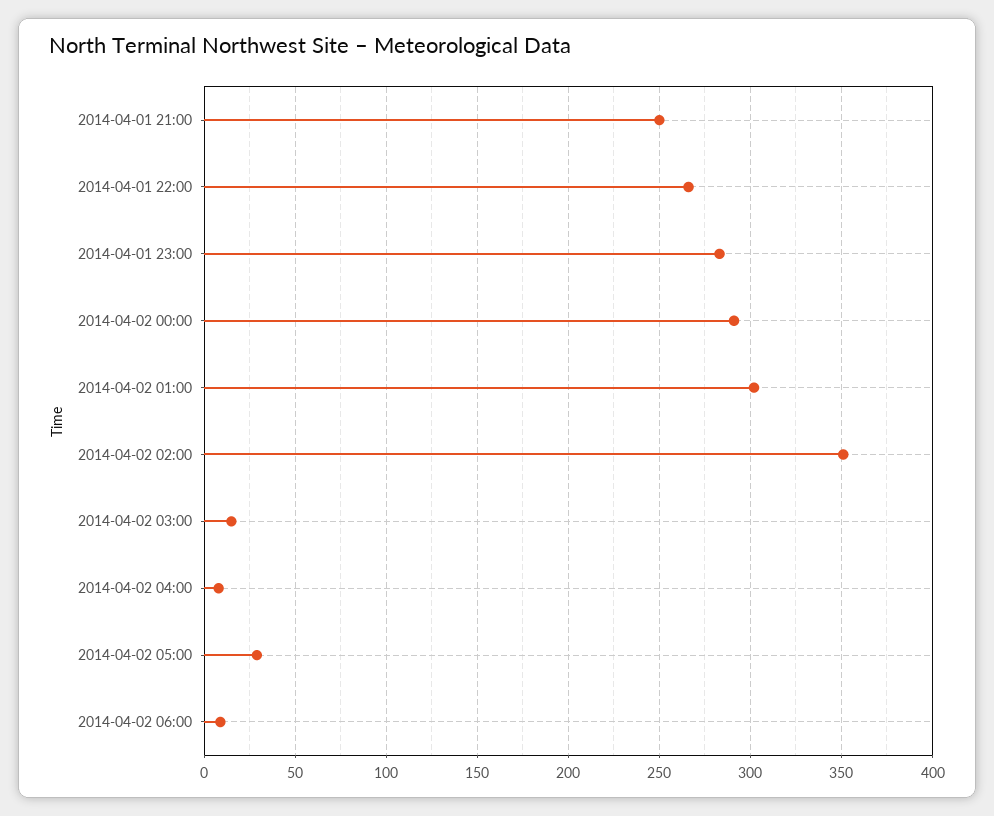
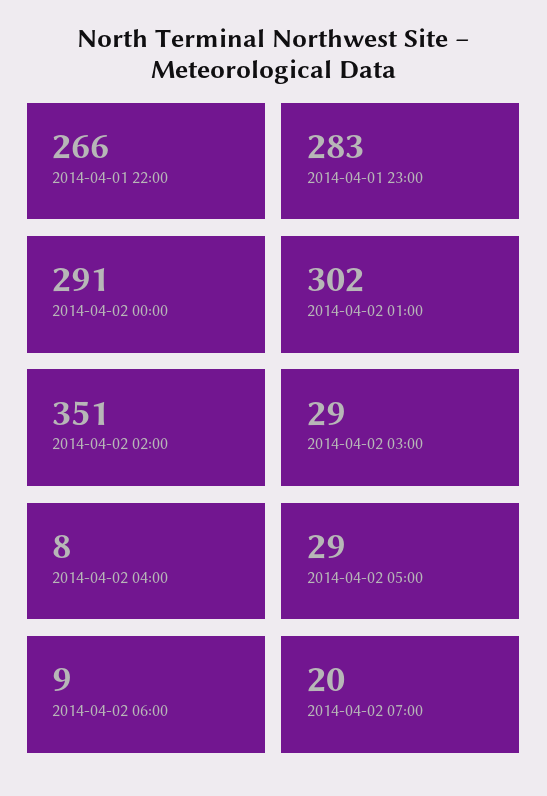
2014-04-01 21:00: 250 -> none
2014-04-02 03:00: 15 -> 29
2014-04-02 07:00: none -> 20

